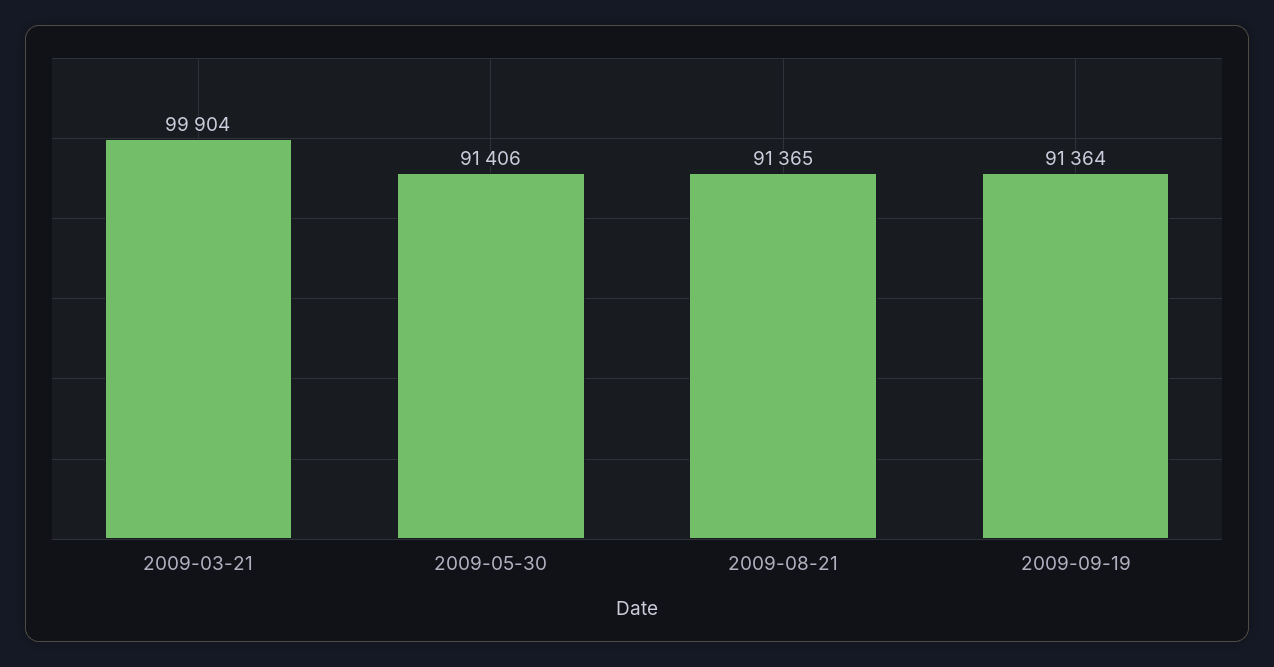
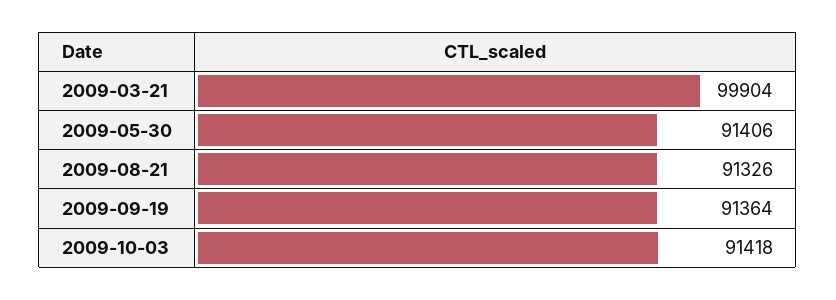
2009-08-21: 91365 -> 91326
2009-10-03: none -> 91418

